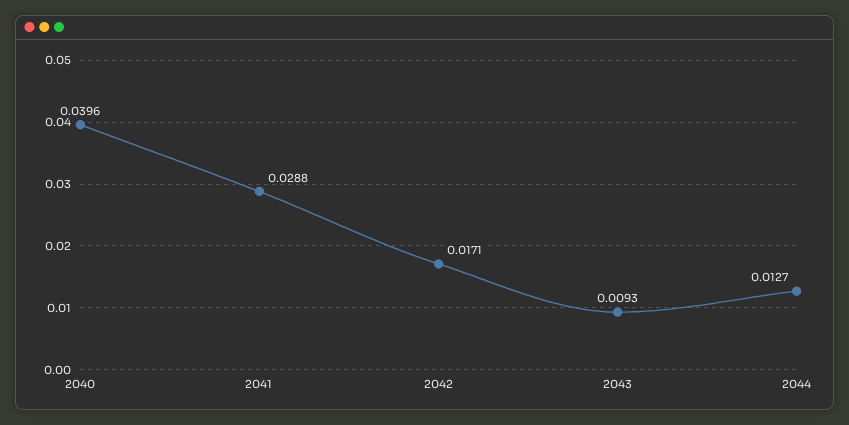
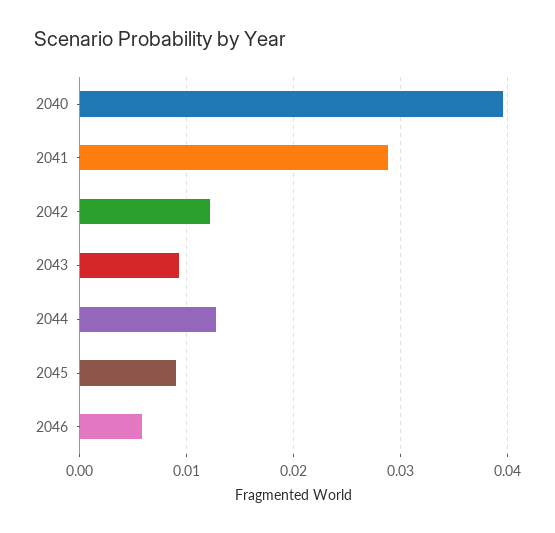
2042: 0.0171 -> 0.012
2045: none -> 0.009
2046: none -> 0.006

